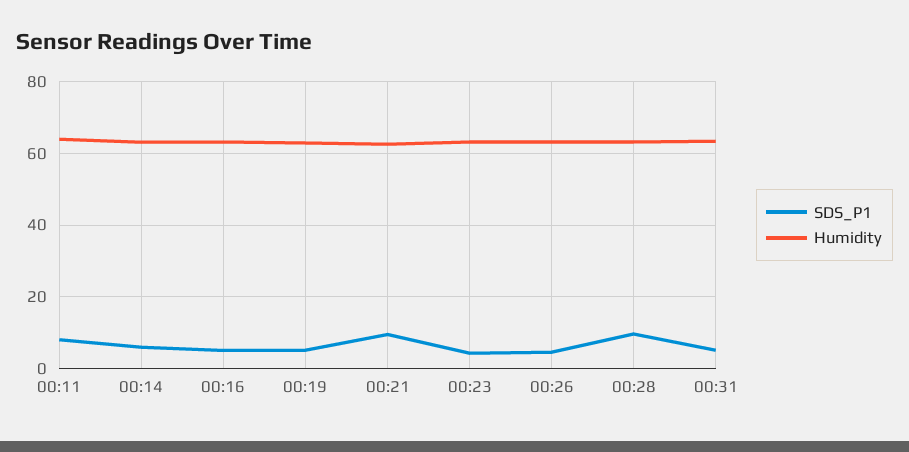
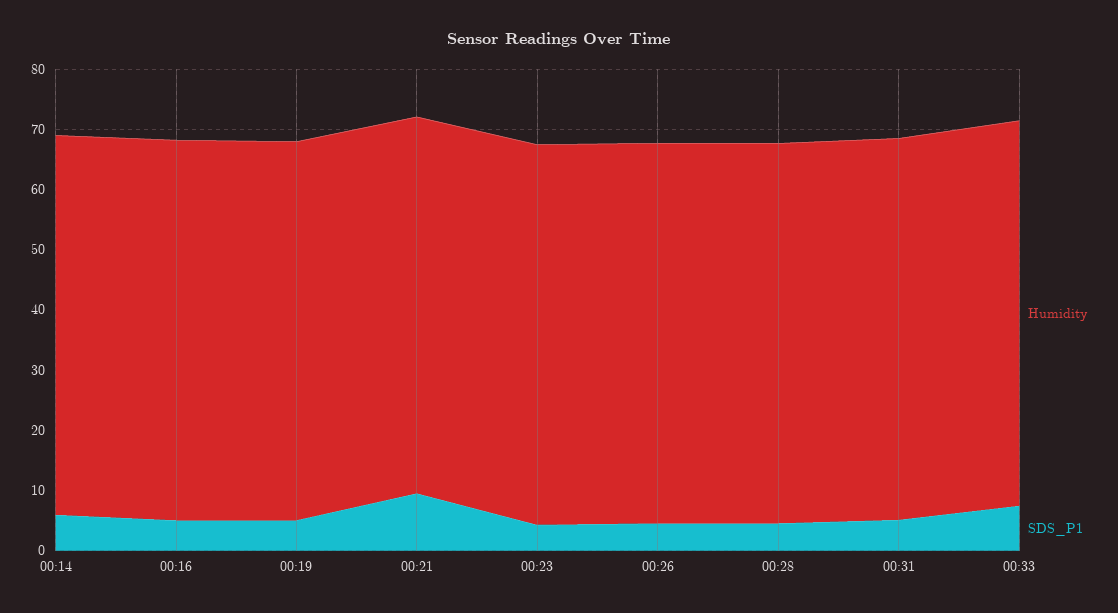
SDS_P1, 00:11: 8 -> none
Humidity, 00:11: 64 -> none
SDS_P1, 00:28: 10 -> 4
Humidity, 00:33: none -> 64
SDS_P1, 00:33: none -> 8

